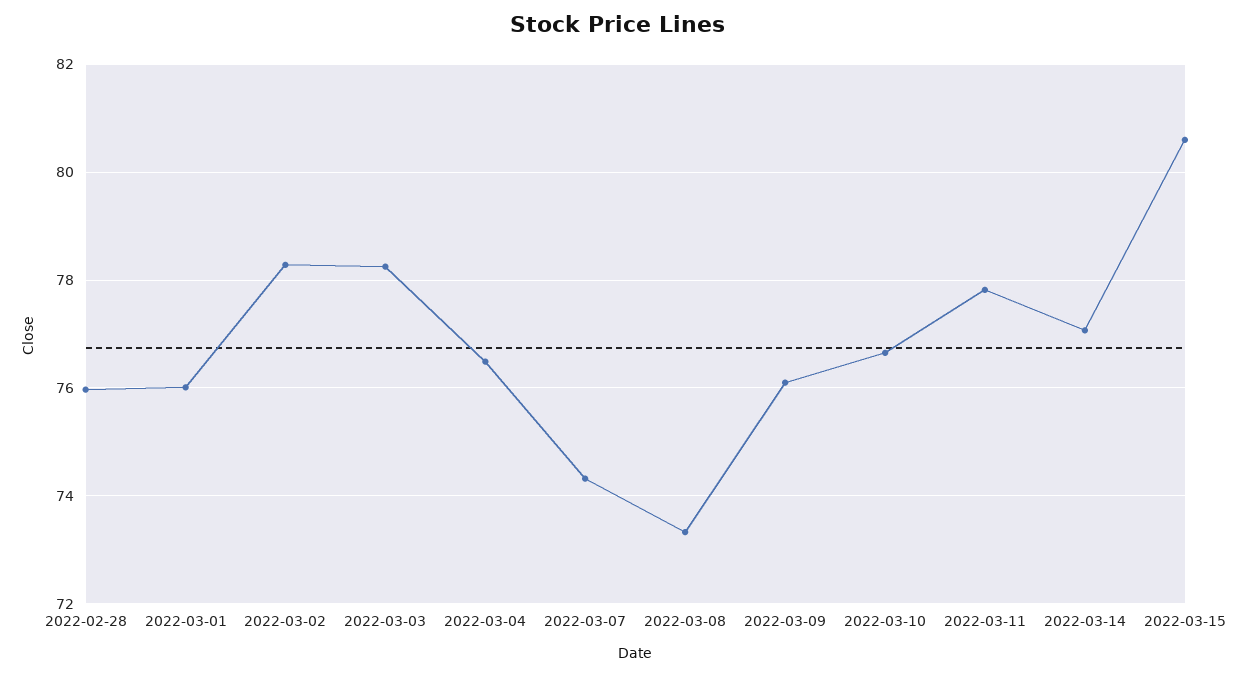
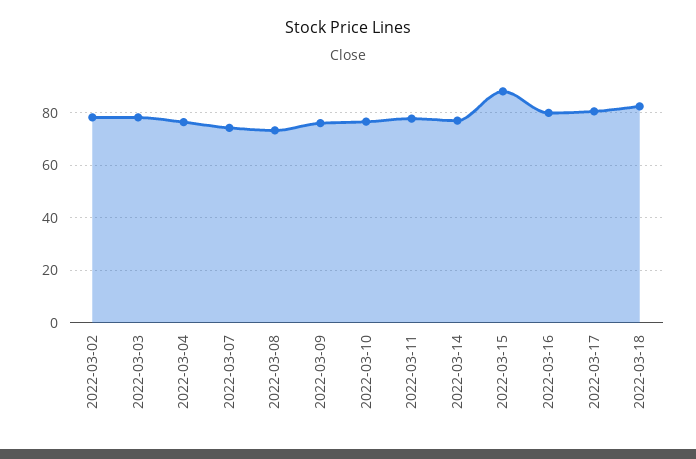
2022-02-28: 76 -> none
2022-03-01: 76 -> none
2022-03-15: 80.6 -> 87.5
2022-03-16: none -> 80
2022-03-17: none -> 80
2022-03-18: none -> 82.5

